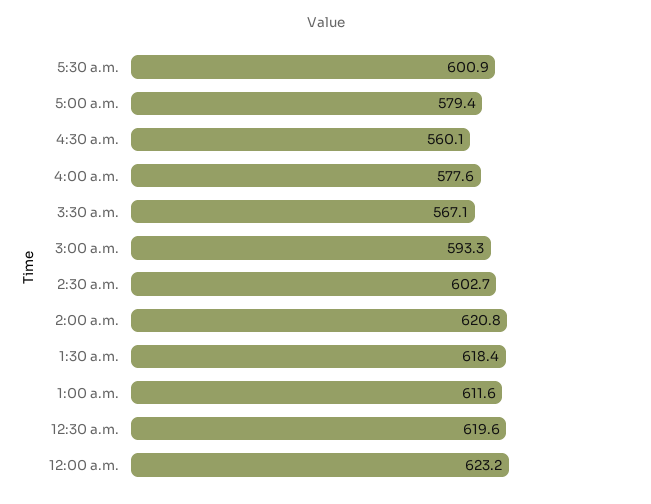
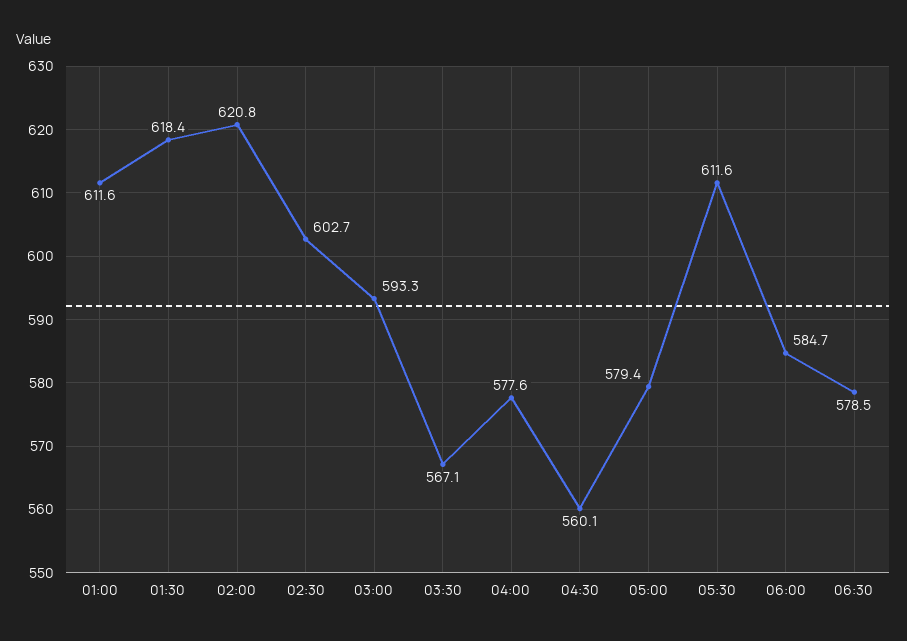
5:30 a.m.: 600.9 -> 611.6
12:30 a.m.: 619.6 -> none
12:00 a.m.: 623.2 -> none
06:00: none -> 584.7
06:30: none -> 578.5

